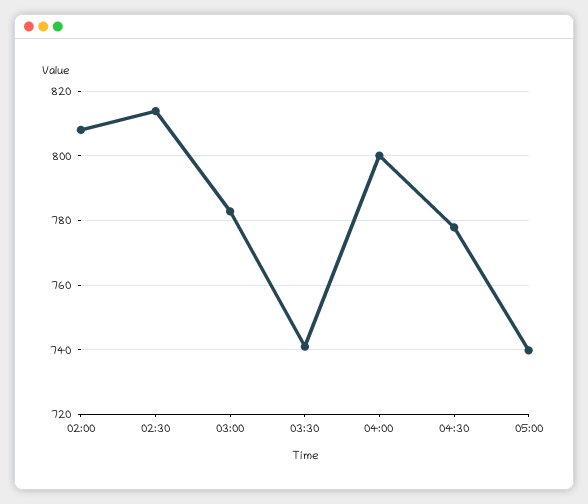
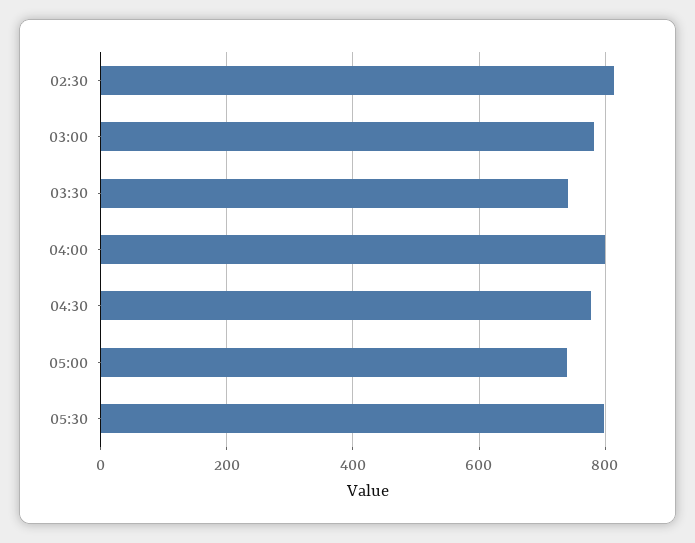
02:00: 808 -> none
05:30: none -> 800

